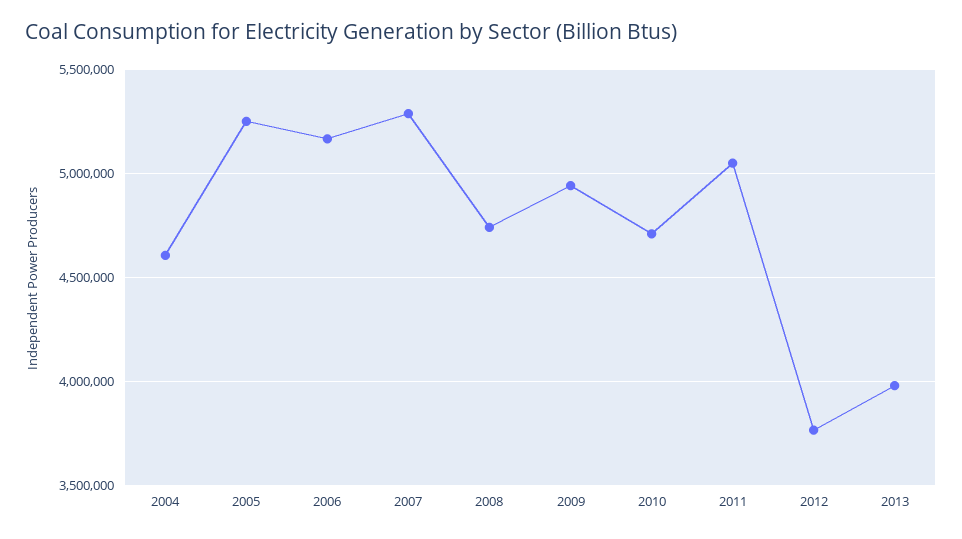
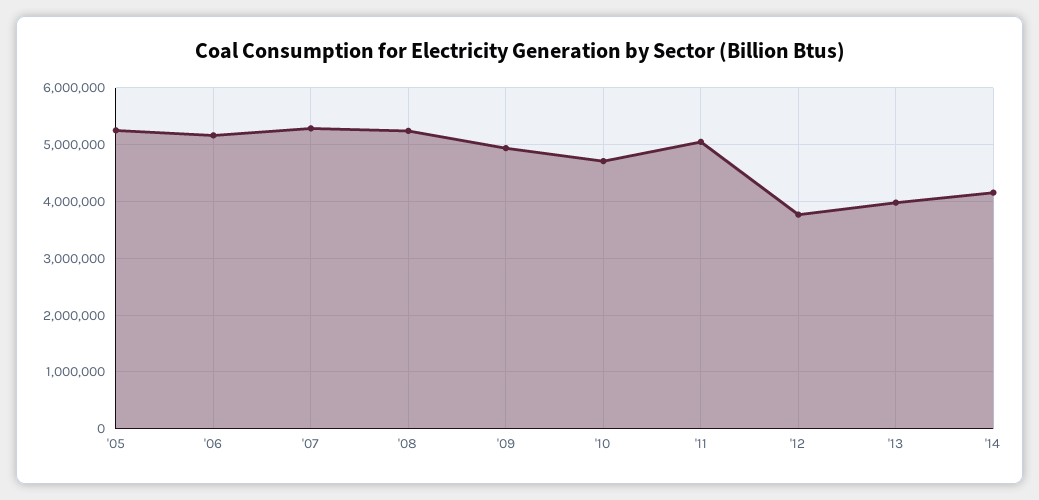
2004: 4600000 -> none
2008: 4750000 -> 5200000
'14: none -> 4200000

